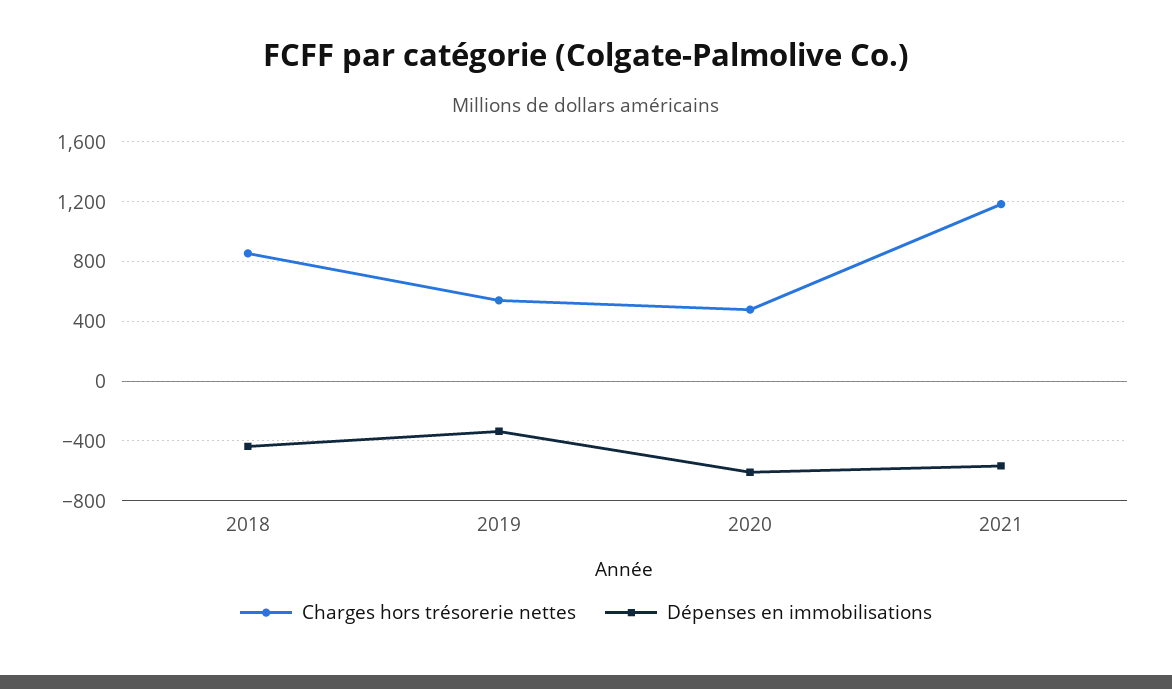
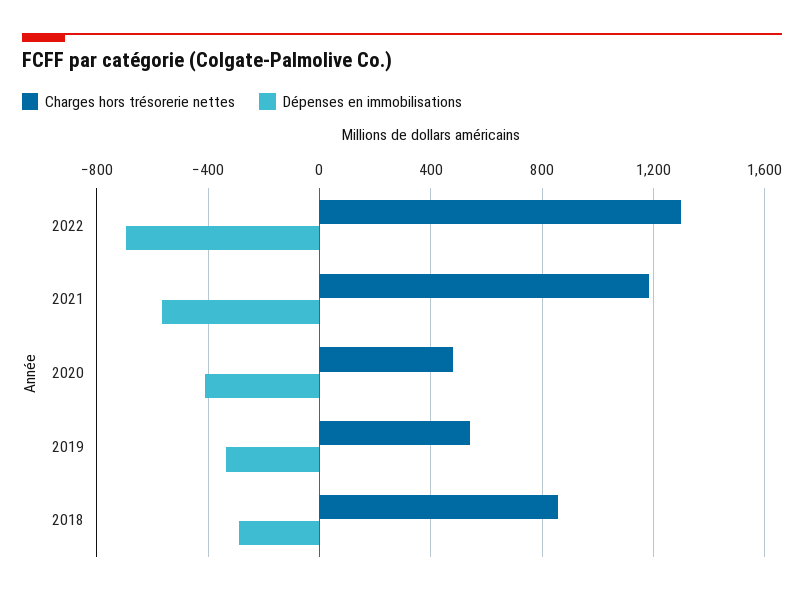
Dépenses en immobilisations, 2018: -450 -> -300
Dépenses en immobilisations, 2020: -600 -> -400
Charges hors trésorerie nettes, 2022: none -> 1300
Dépenses en immobilisations, 2022: none -> -700

